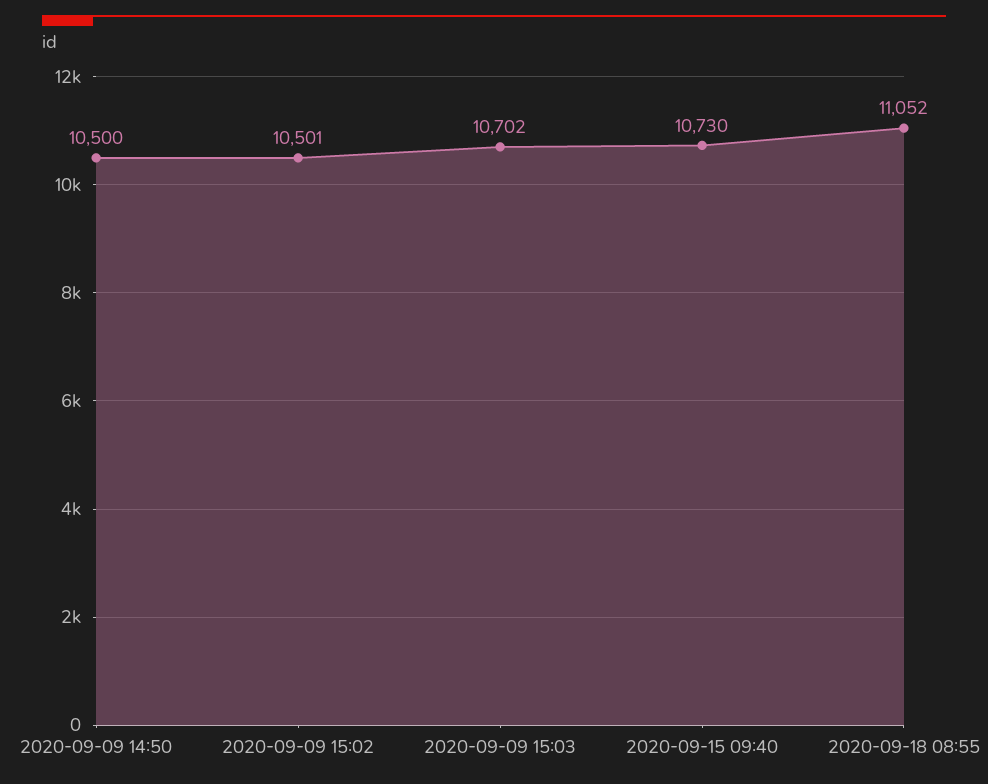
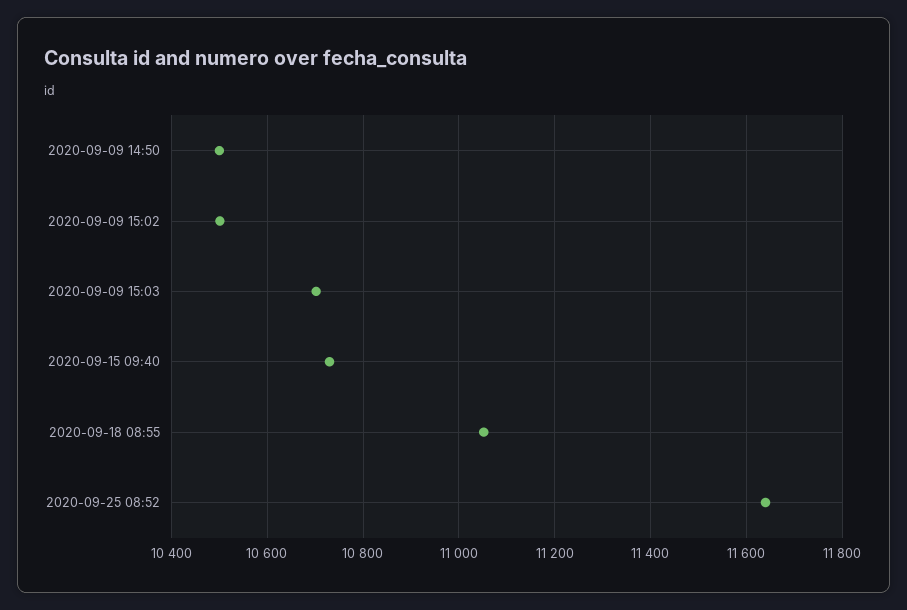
2020-09-25 08:52: none -> 11640

